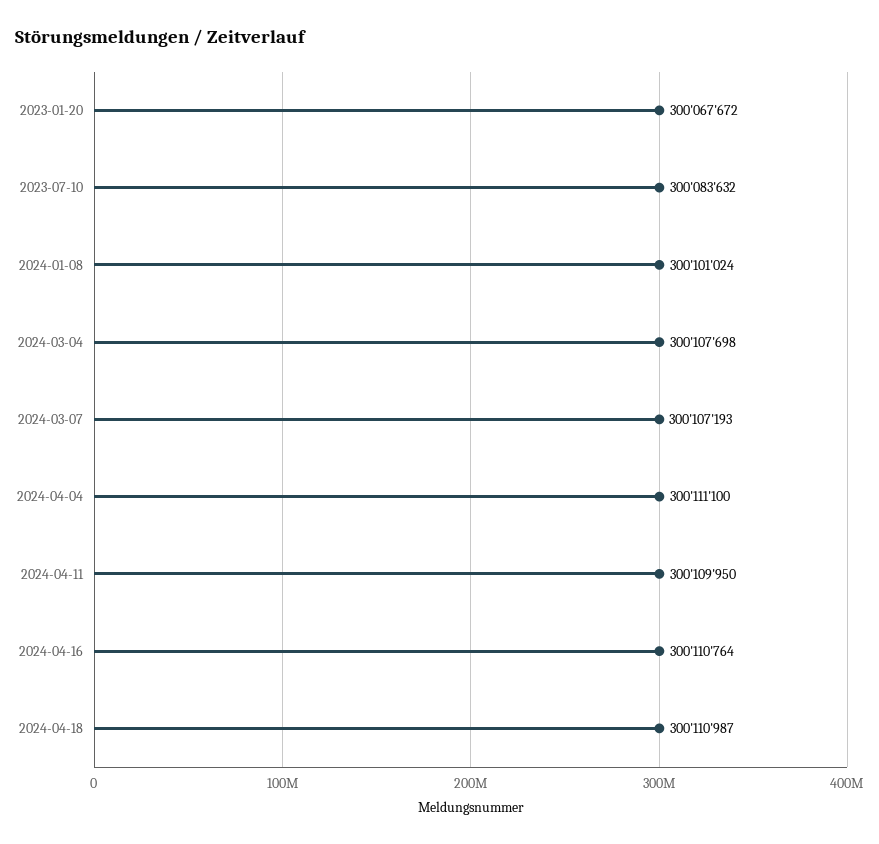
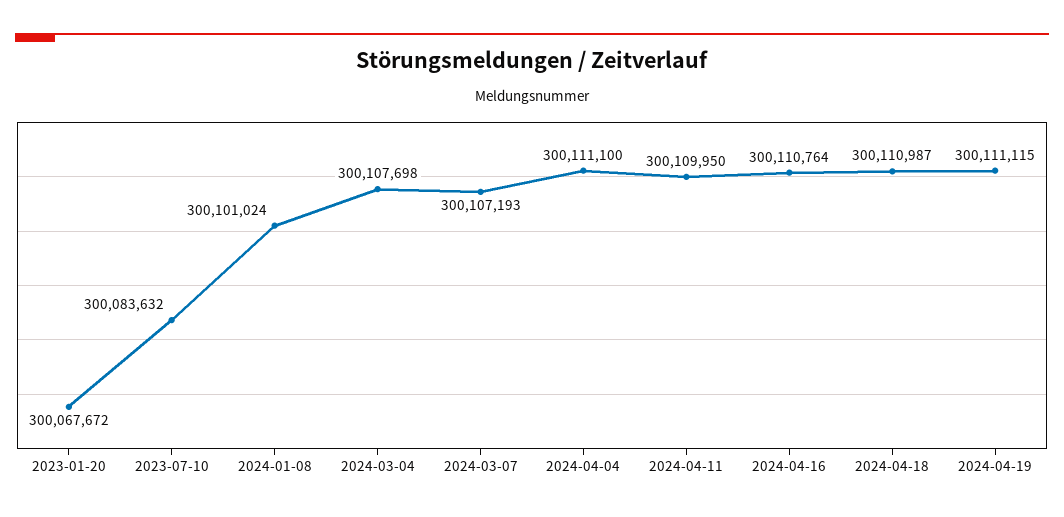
2024-04-19: none -> 300111115

